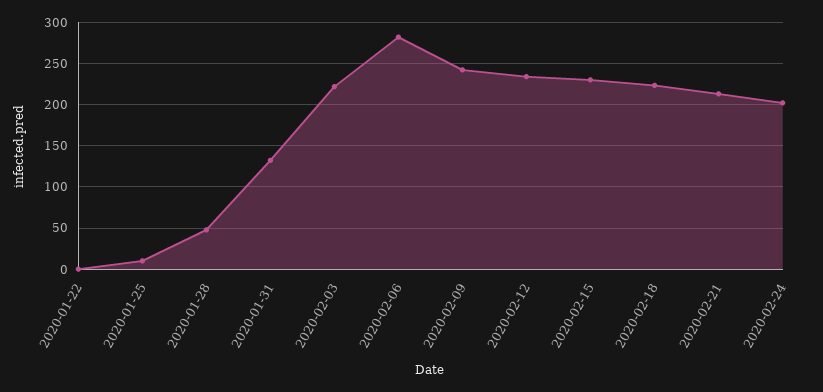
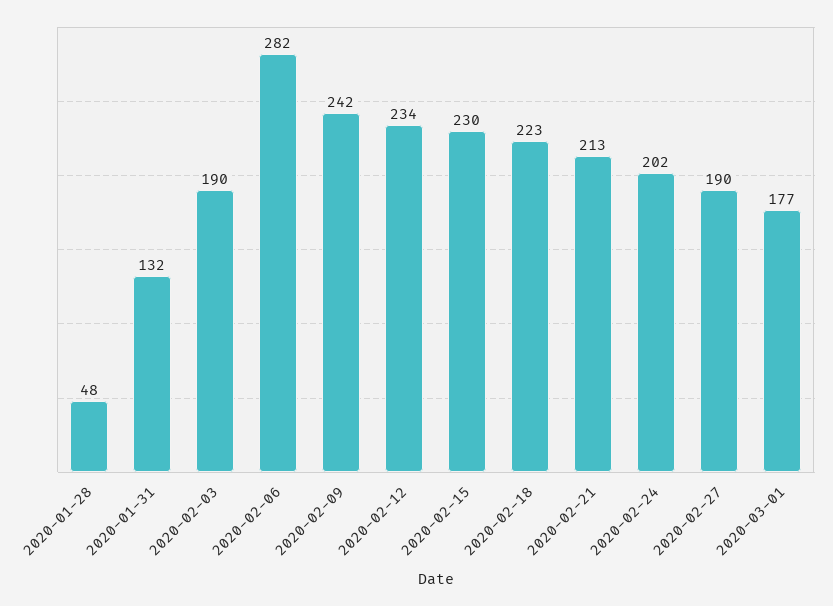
2020-01-22: 0 -> none
2020-01-25: 10 -> none
2020-02-03: 220 -> 190
2020-02-27: none -> 190
2020-03-01: none -> 177

